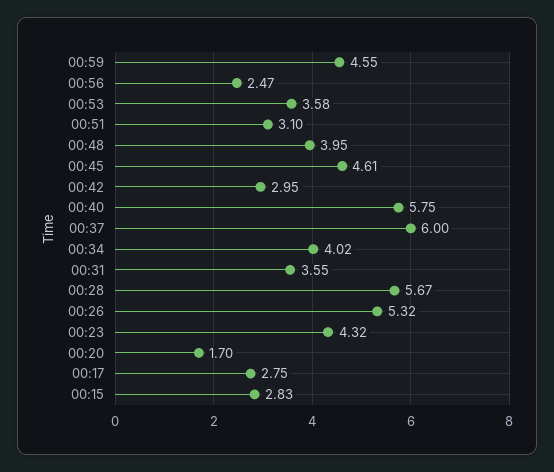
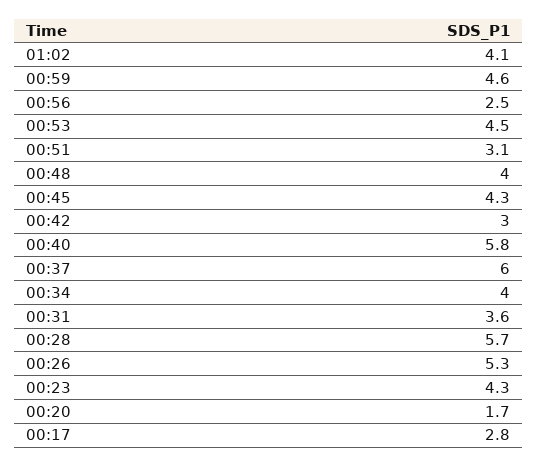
00:53: 3.58 -> 4.5
00:45: 4.61 -> 4.3
00:15: 2.83 -> none
01:02: none -> 4.1

